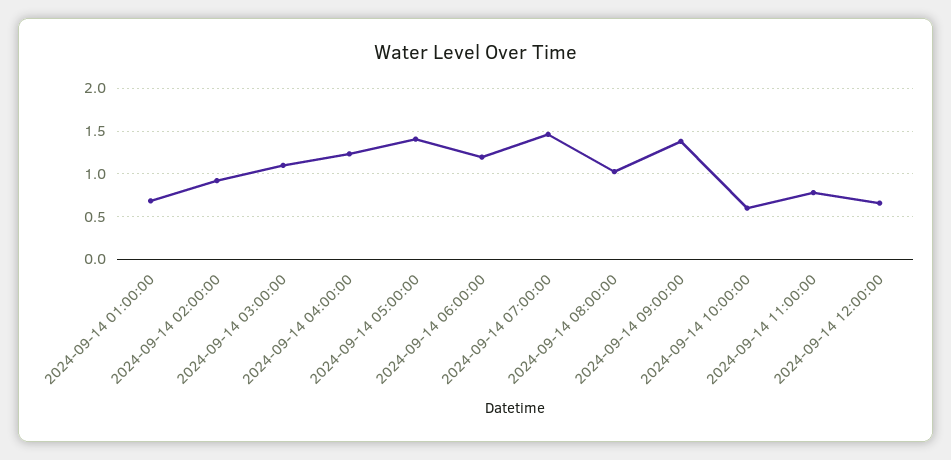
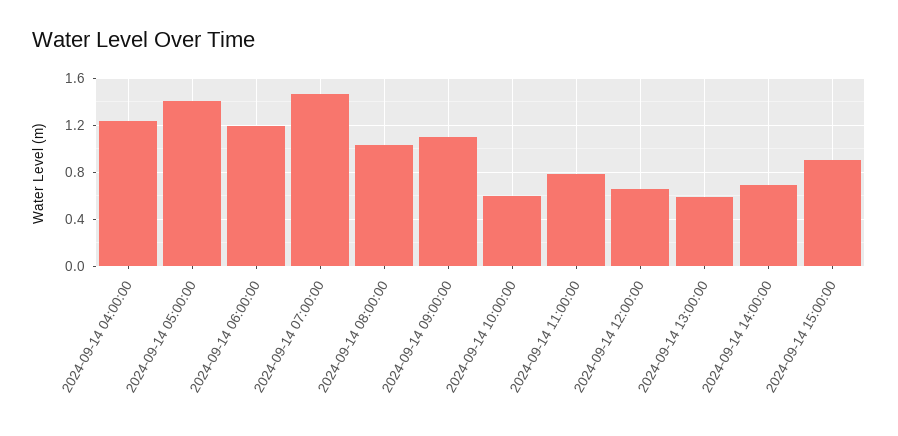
2024-09-14 01:00:00: 0.7 -> none
2024-09-14 02:00:00: 0.9 -> none
2024-09-14 03:00:00: 1.1 -> none
2024-09-14 09:00:00: 1.4 -> 1.1
2024-09-14 13:00:00: none -> 0.6
2024-09-14 14:00:00: none -> 0.7
2024-09-14 15:00:00: none -> 0.9

